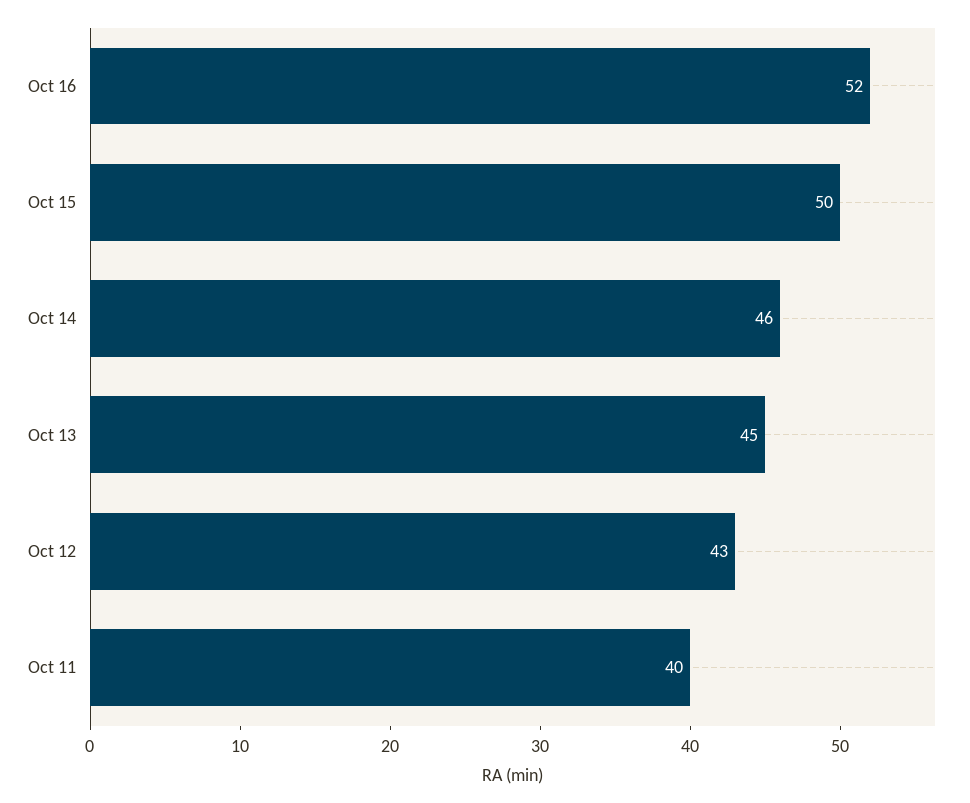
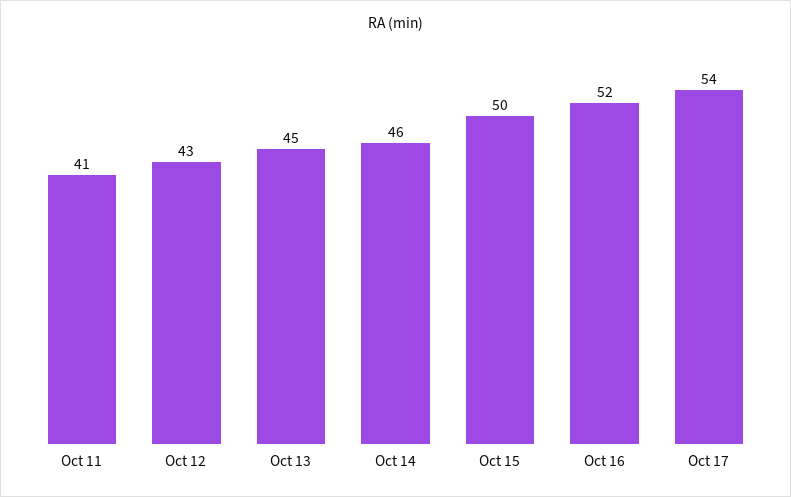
Oct 11: 40 -> 41
Oct 17: none -> 54

